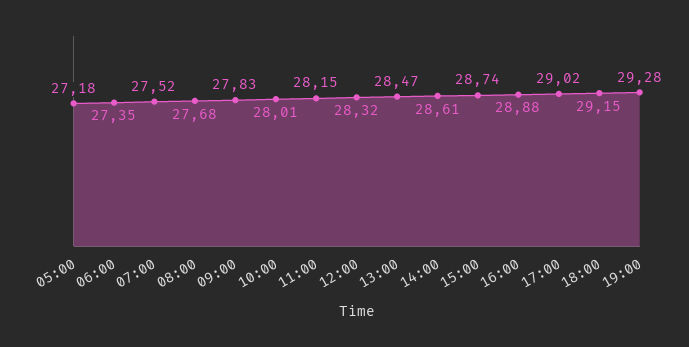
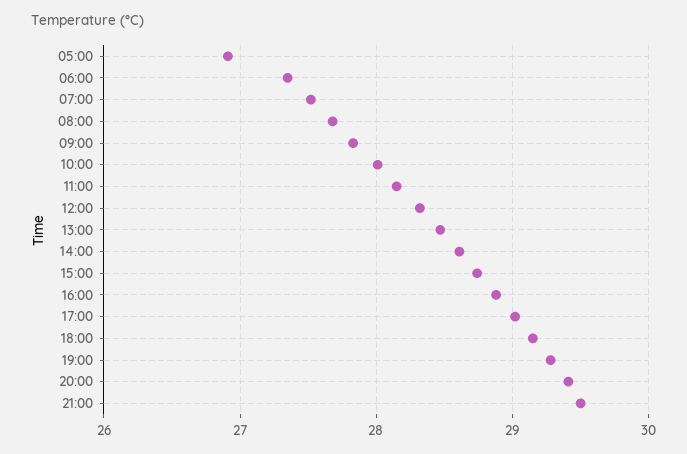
05:00: 27.18 -> 26.9
20:00: none -> 29.4
21:00: none -> 29.5

